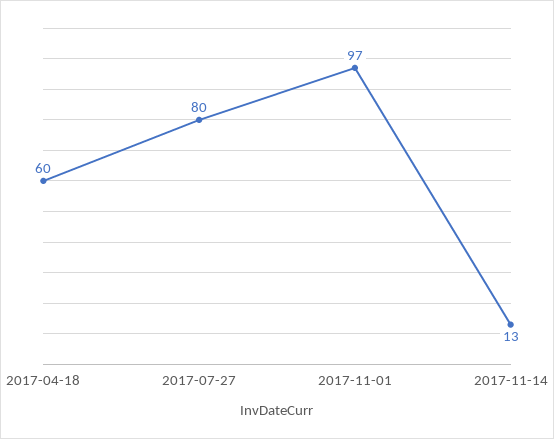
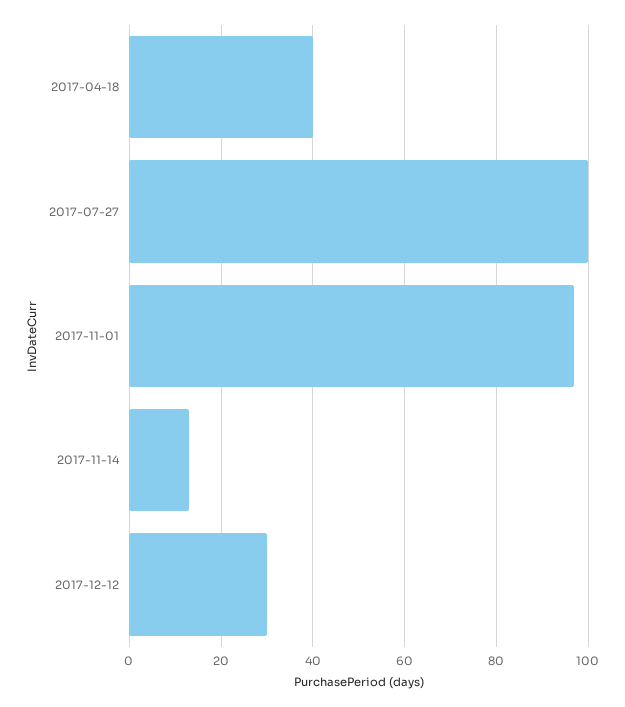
2017-04-18: 60 -> 40
2017-07-27: 80 -> 100
2017-12-12: none -> 30

